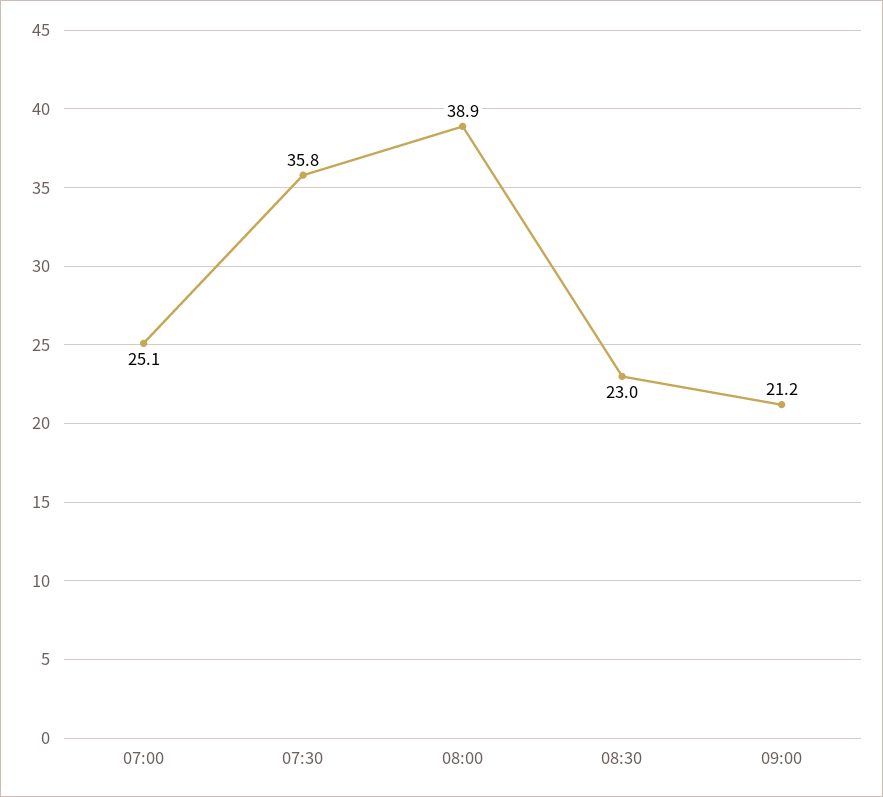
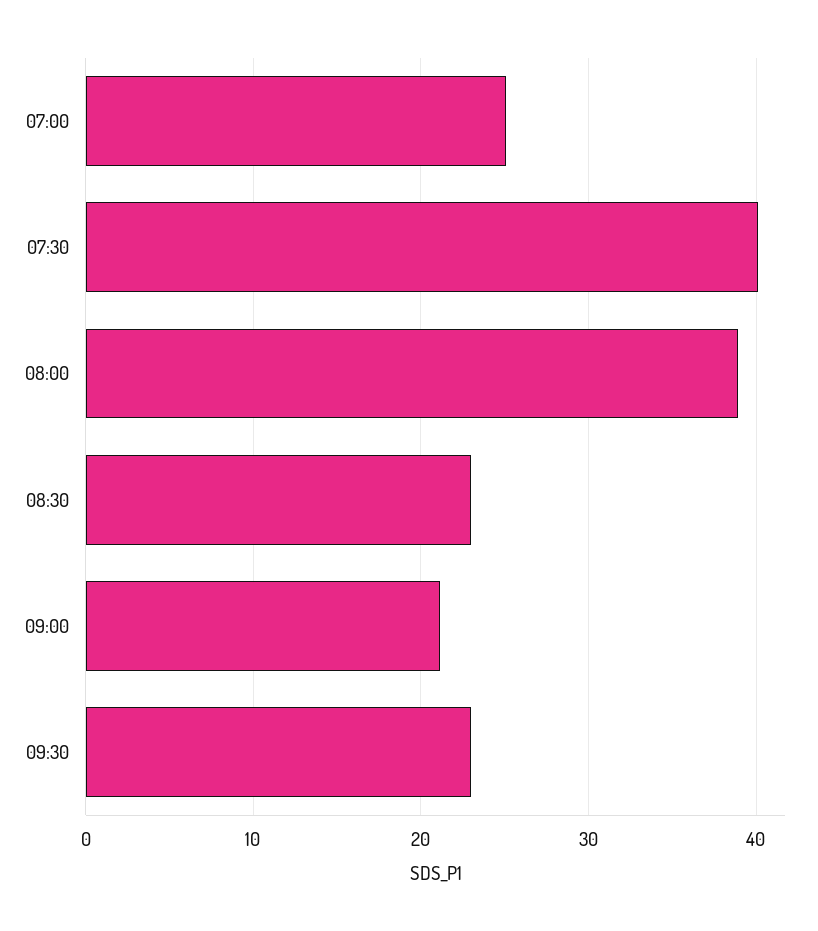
07:30: 35.8 -> 40
09:30: none -> 23

